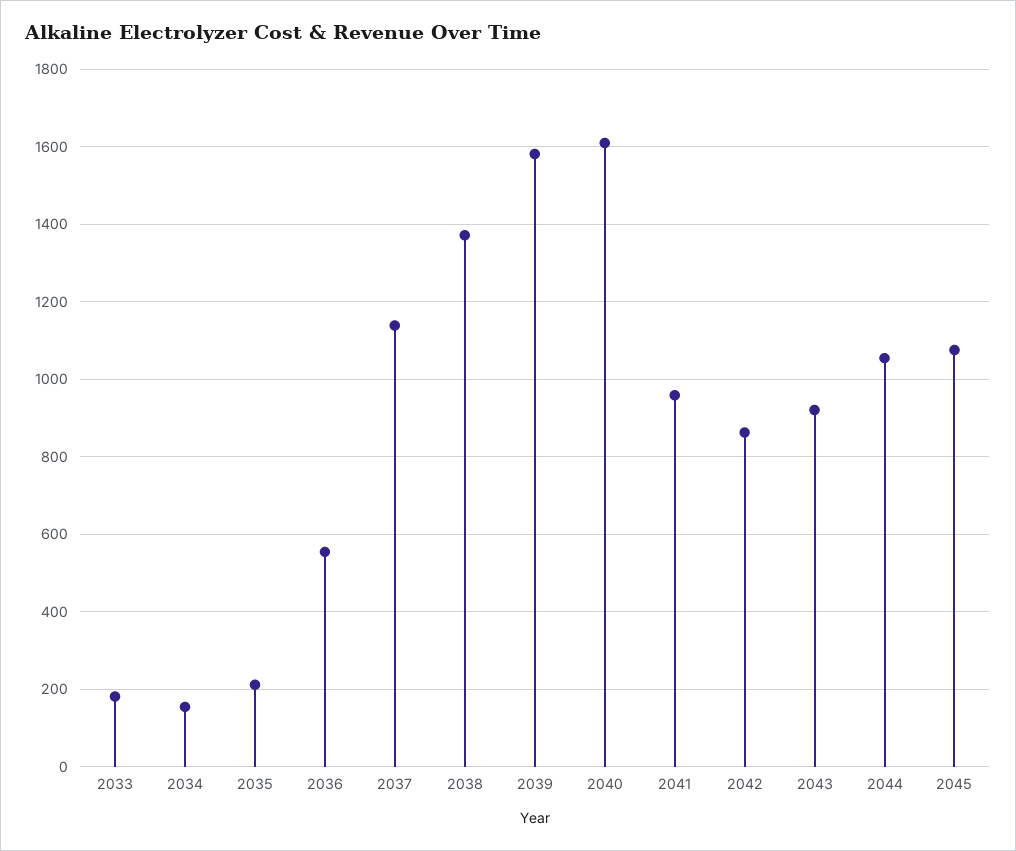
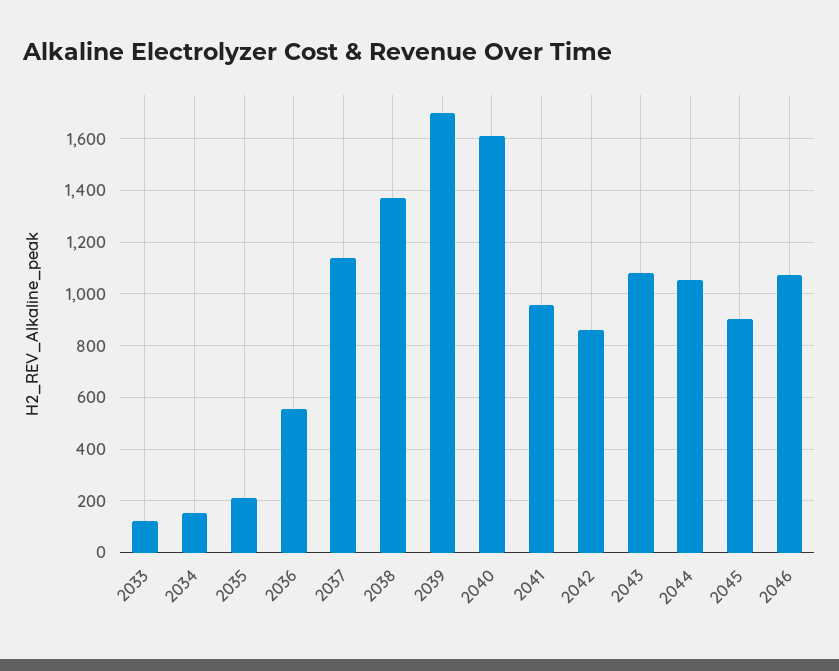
2033: 180 -> 125
2039: 1580 -> 1700
2043: 920 -> 1075
2045: 1080 -> 900
2046: none -> 1075

